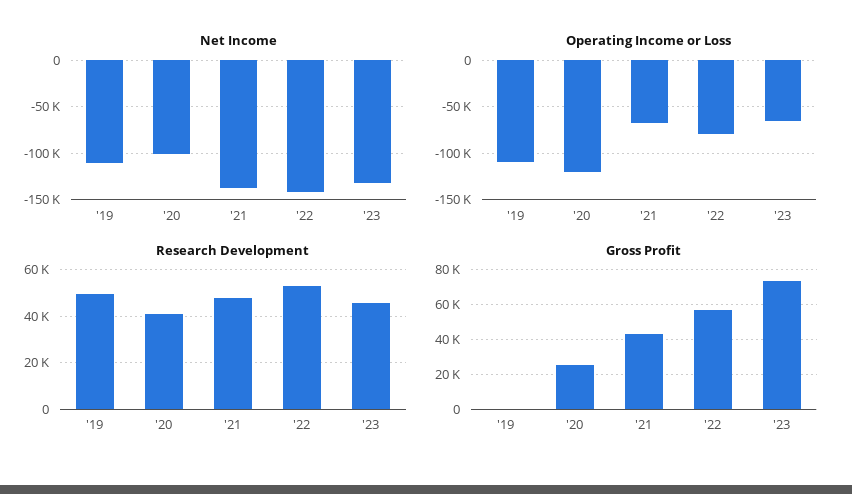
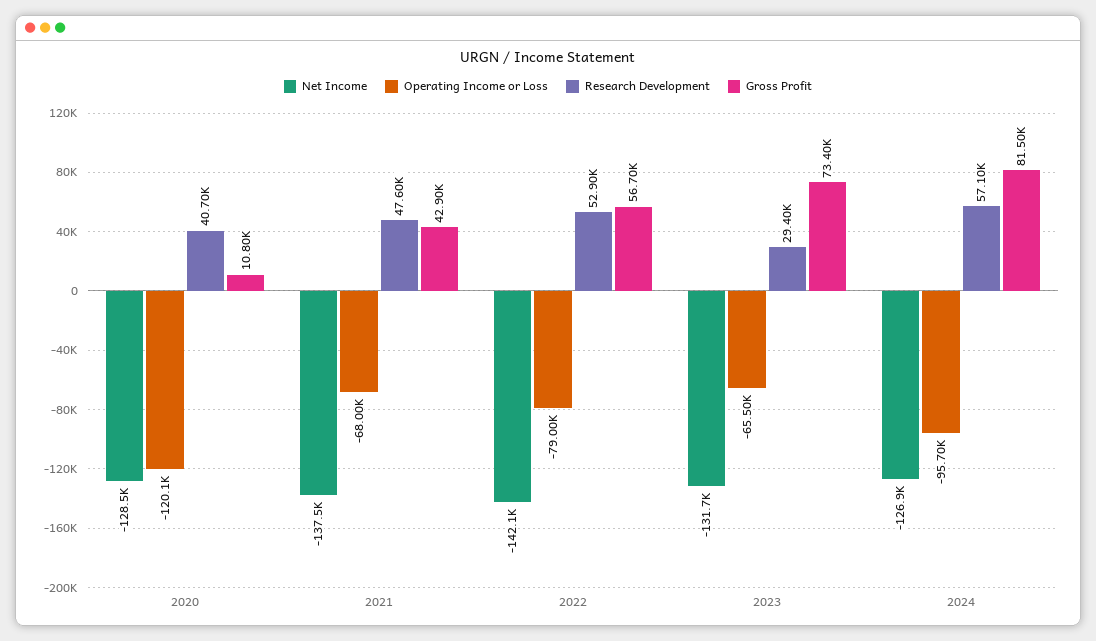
Net Income, '19: -110000 -> none
Net Income, '20: -100000 -> -128500
Operating Income or Loss, '19: -110000 -> none
Research Development, '19: 50000 -> none
Research Development, '23: 45000 -> 29400
Gross Profit, '19: 0 -> none
Gross Profit, '20: 25000 -> 10800
Net Income, 2024: none -> -126900
Operating Income or Loss, 2024: none -> -95700
Research Development, 2024: none -> 57100
Gross Profit, 2024: none -> 81500

